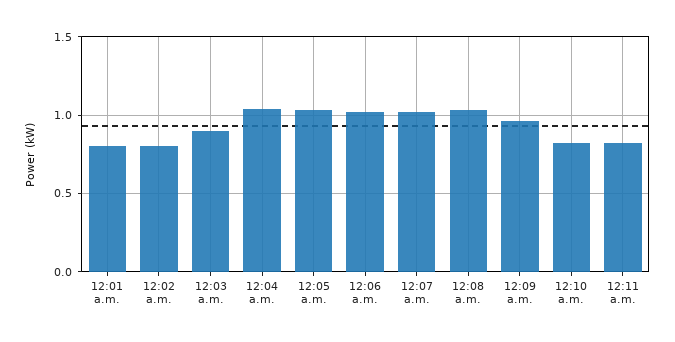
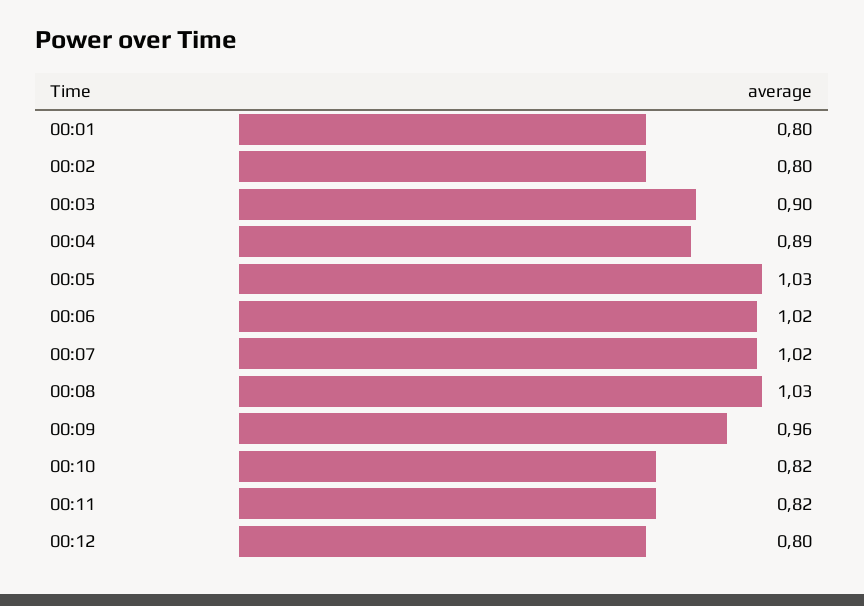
12:04 a.m.: 1.05 -> 0.89
00:12: none -> 0.8

